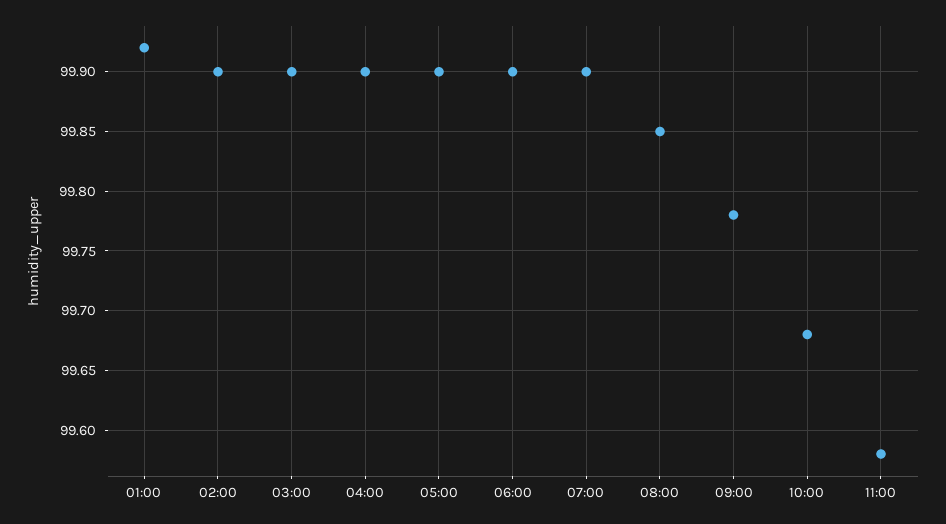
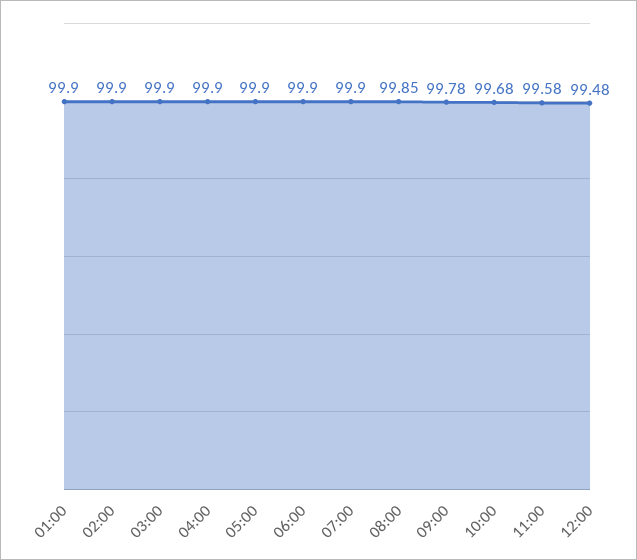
01:00: 99.92 -> 99.9
12:00: none -> 99.48

